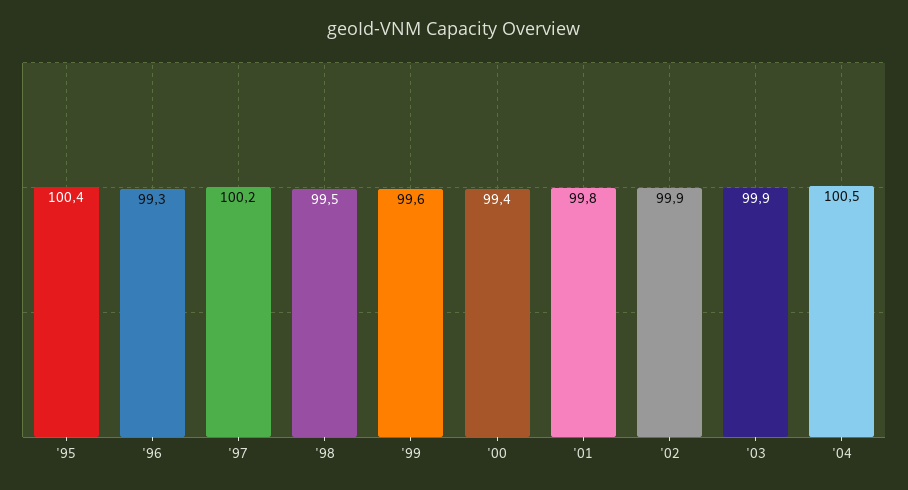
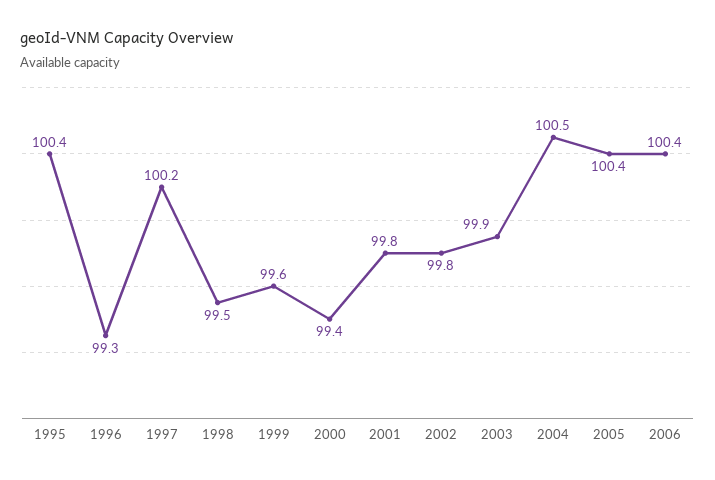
'02: 99.9 -> 99.8
2005: none -> 100.4
2006: none -> 100.4

